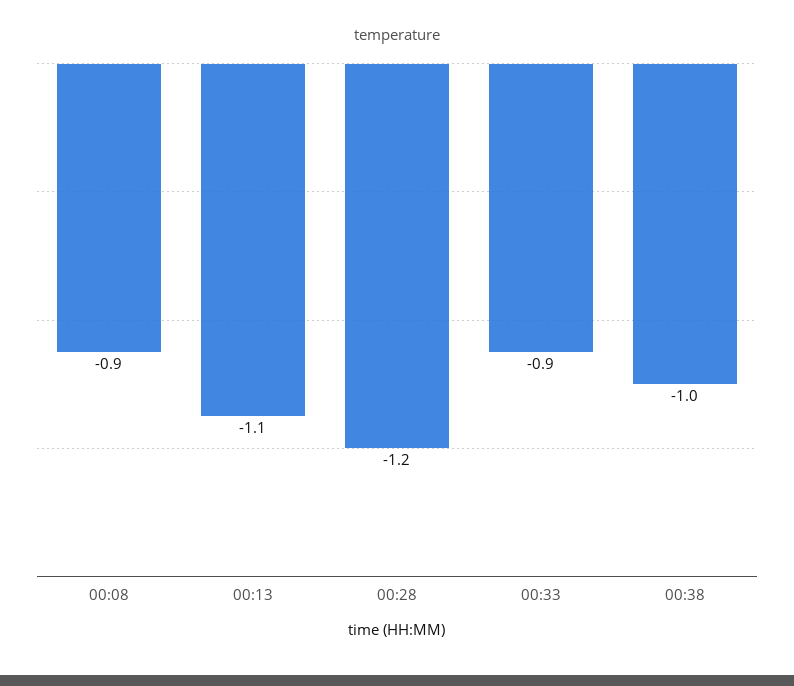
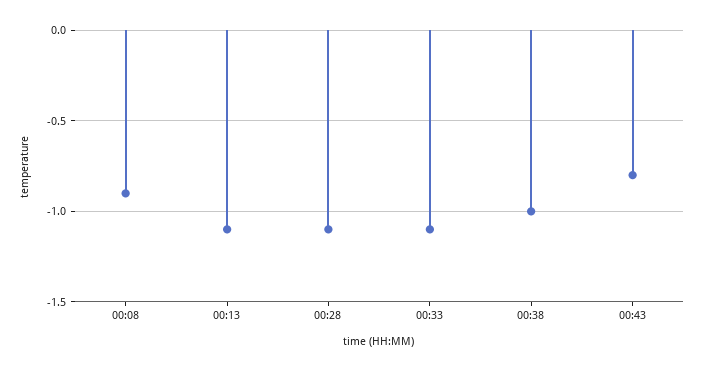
00:28: -1.2 -> -1.1
00:33: -0.9 -> -1.1
00:43: none -> -0.8

